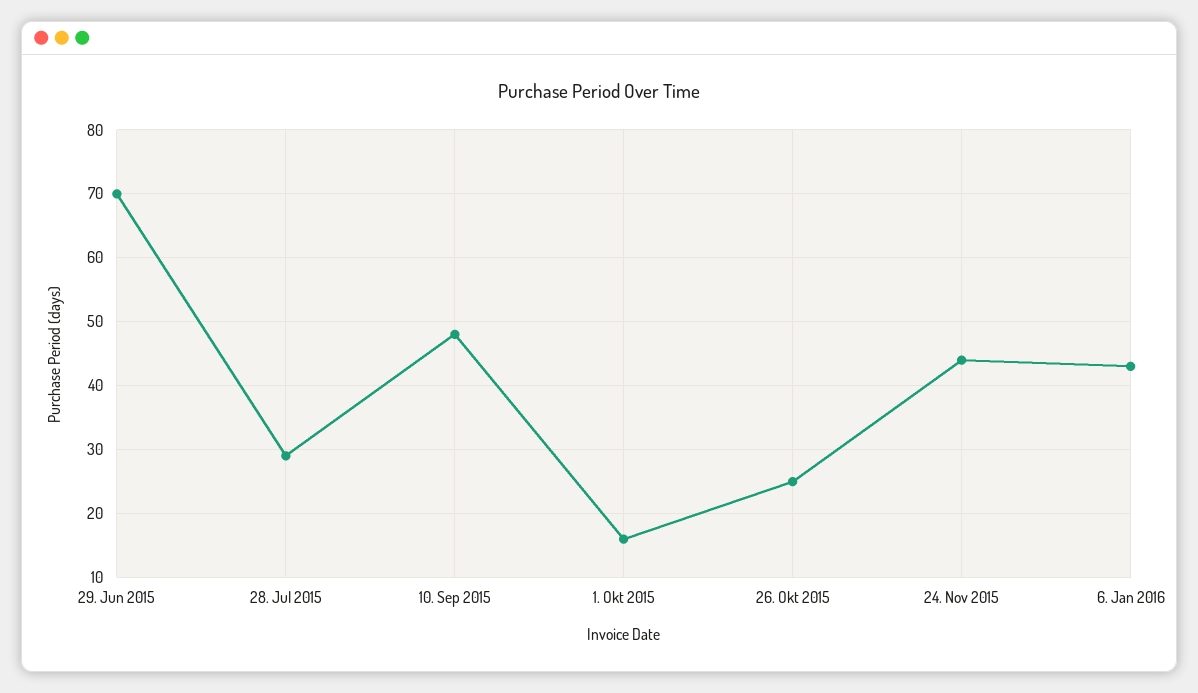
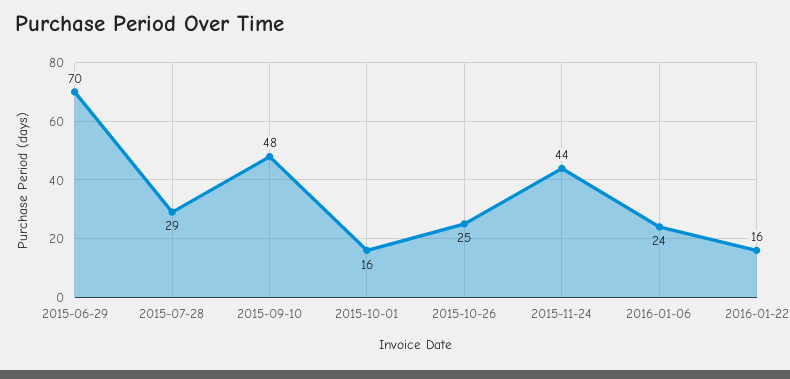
6. Jan 2016: 43 -> 24
2016-01-22: none -> 16

